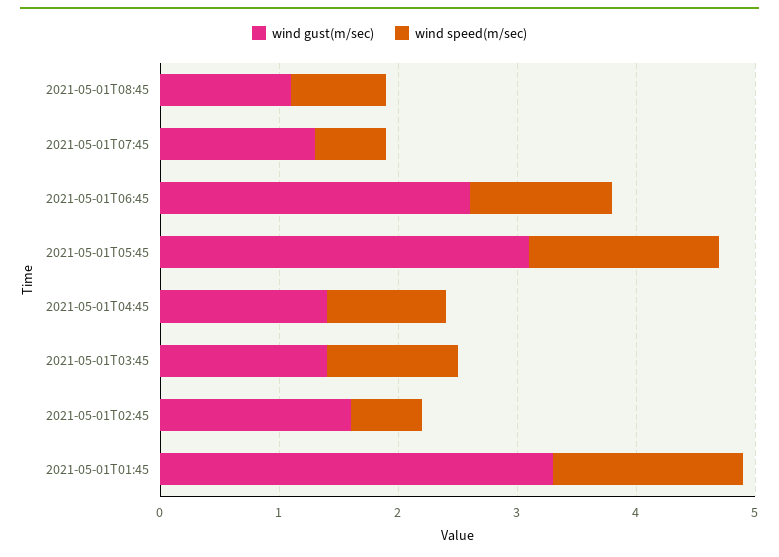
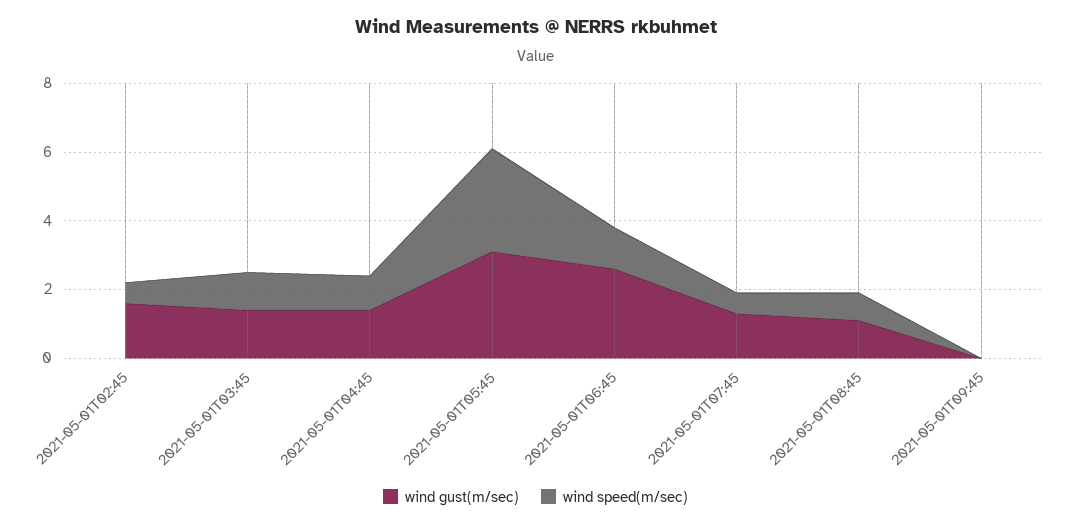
wind speed(m/sec), 2021-05-01T05:45: 1.6 -> 3
wind gust(m/sec), 2021-05-01T01:45: 3.3 -> none
wind speed(m/sec), 2021-05-01T01:45: 1.6 -> none
wind gust(m/sec), 2021-05-01T09:45: none -> 0
wind speed(m/sec), 2021-05-01T09:45: none -> 0

